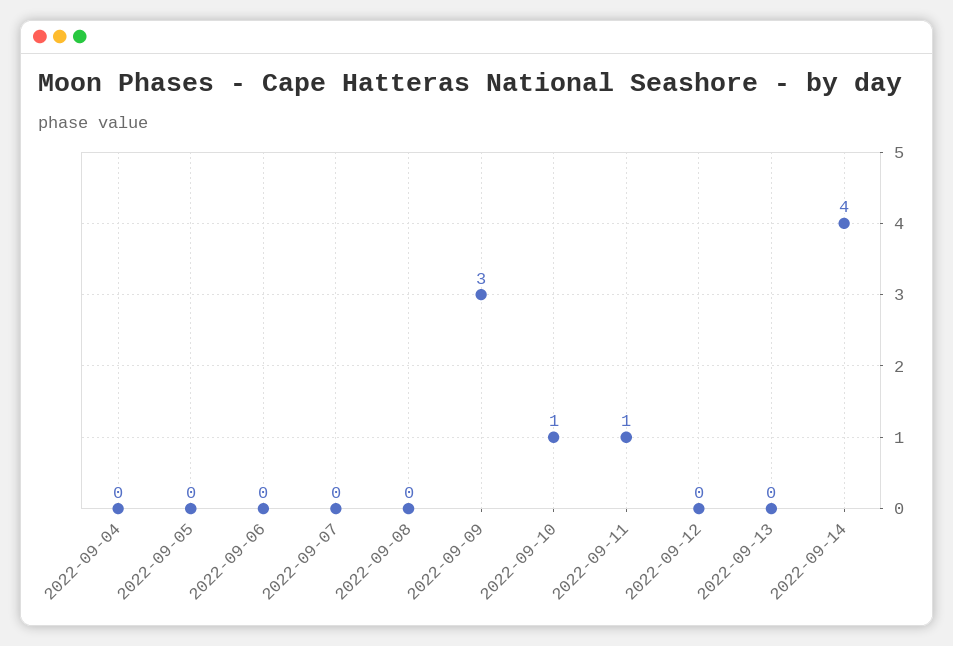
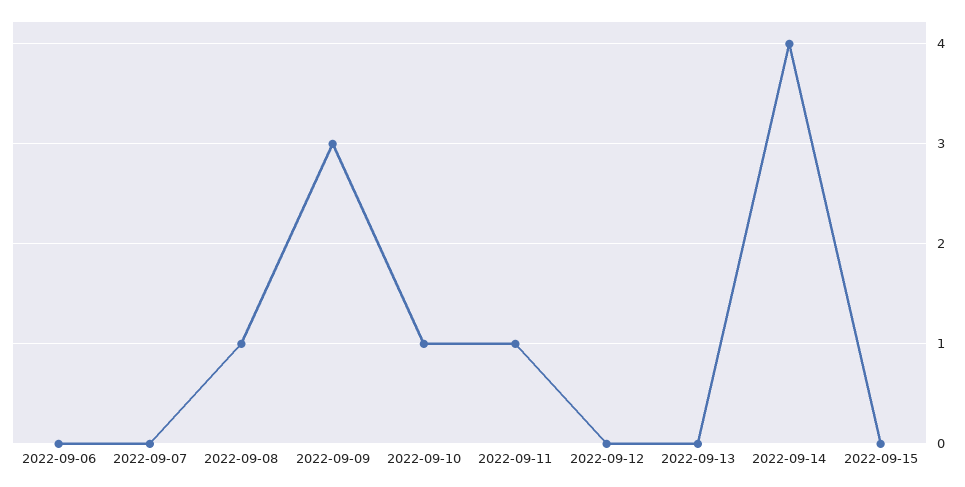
2022-09-04: 0 -> none
2022-09-05: 0 -> none
2022-09-08: 0 -> 1
2022-09-15: none -> 0

